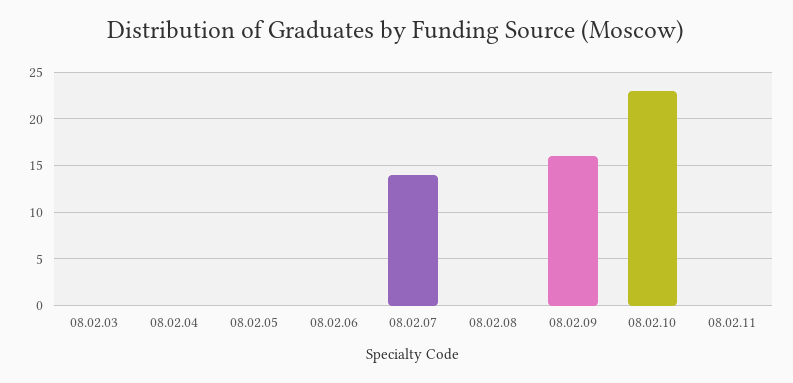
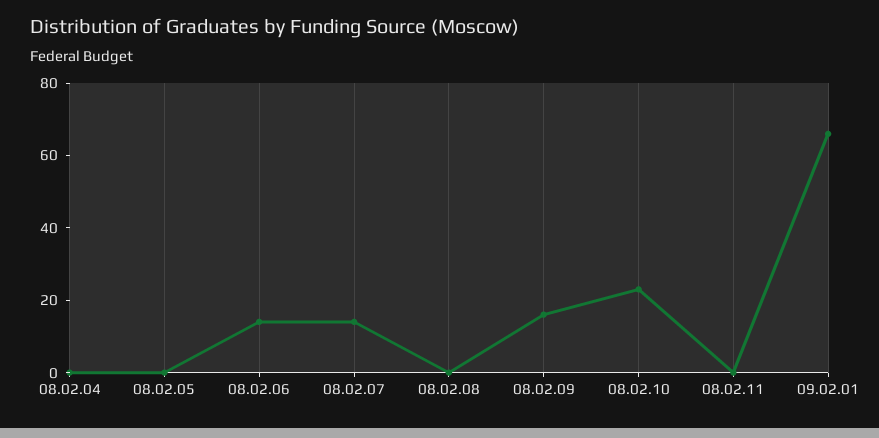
08.02.03: 0 -> none
08.02.06: 0 -> 15
09.02.01: none -> 65

